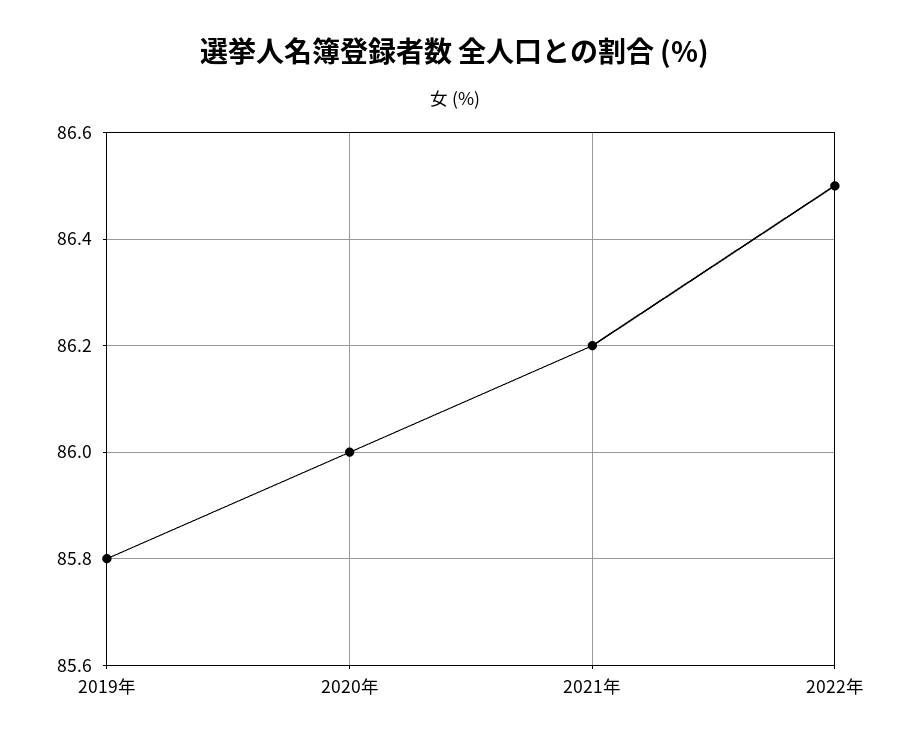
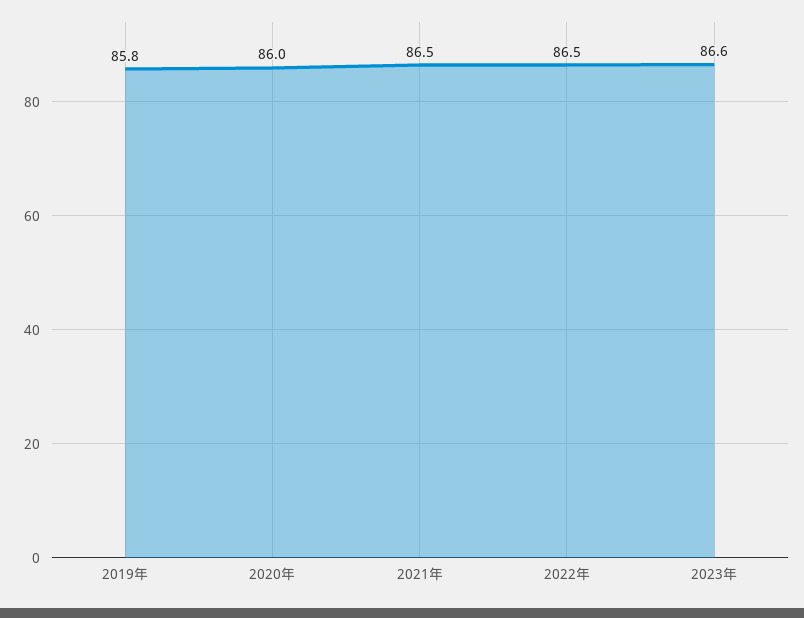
2021年: 86.2 -> 86.5
2023年: none -> 86.6

